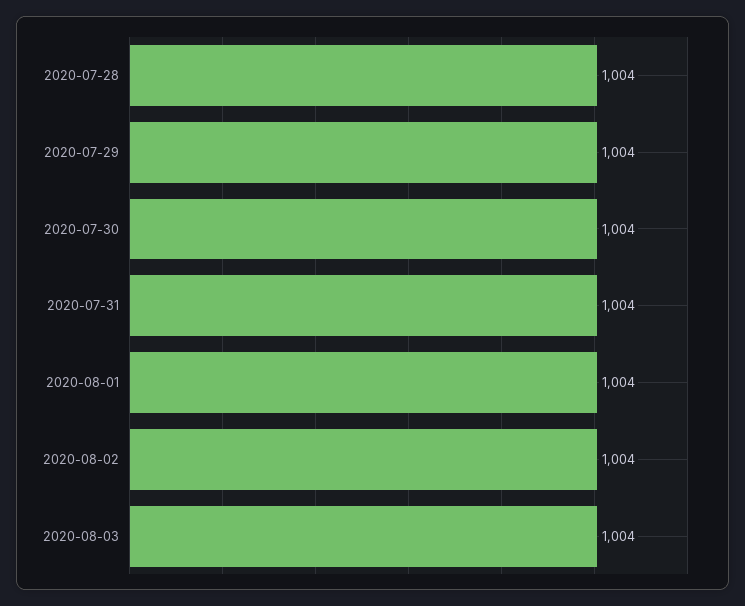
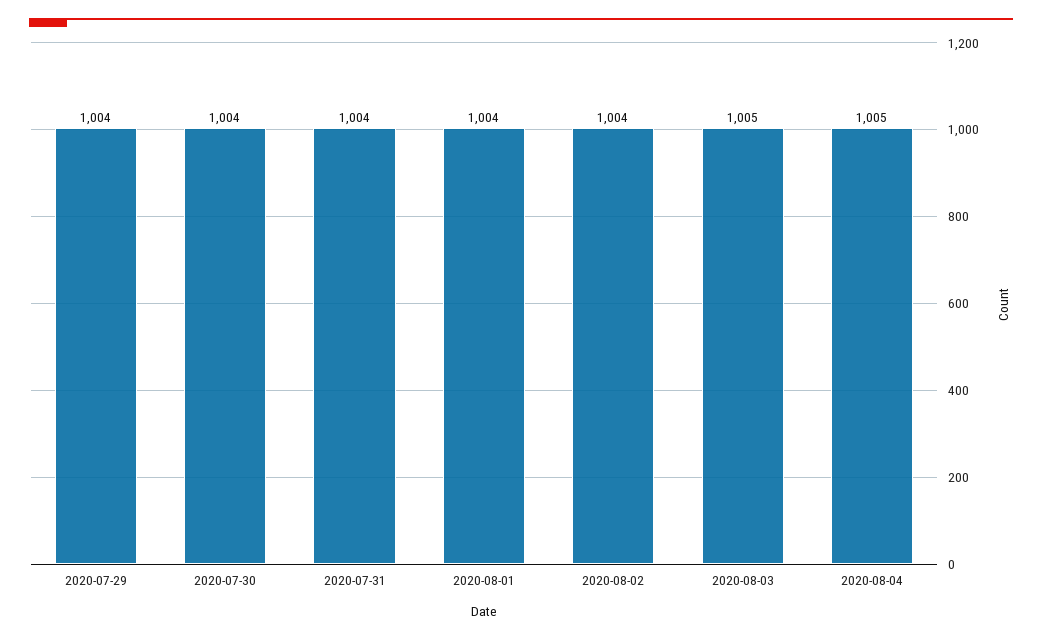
2020-07-28: 1004 -> none
2020-08-03: 1004 -> 1005
2020-08-04: none -> 1005

